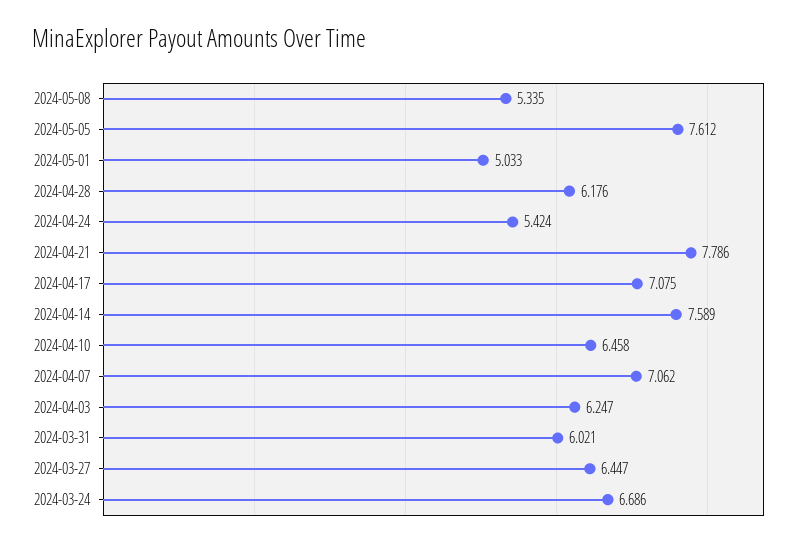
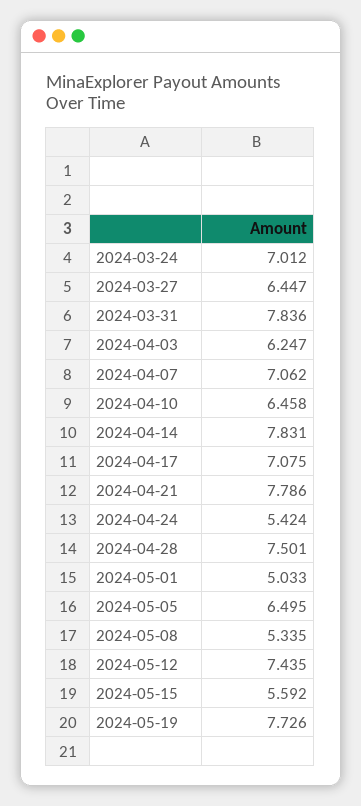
2024-05-05: 7.612 -> 6.495
2024-04-28: 6.176 -> 7.501
2024-04-14: 7.589 -> 7.831
2024-03-31: 6.021 -> 7.836
2024-03-24: 6.686 -> 7.012
2024-05-12: none -> 7.435
2024-05-15: none -> 5.592
2024-05-19: none -> 7.726

